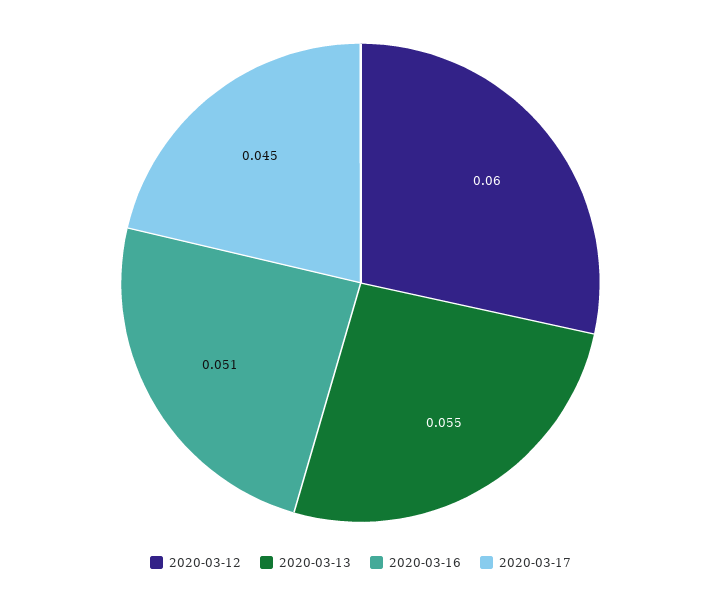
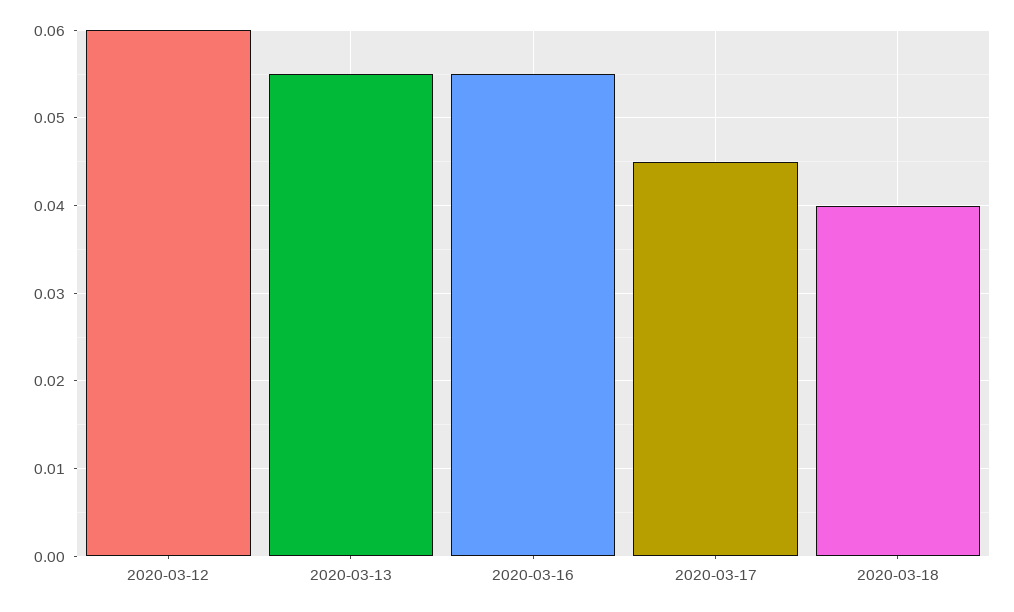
2020-03-16: 0.051 -> 0.055
2020-03-18: none -> 0.04

